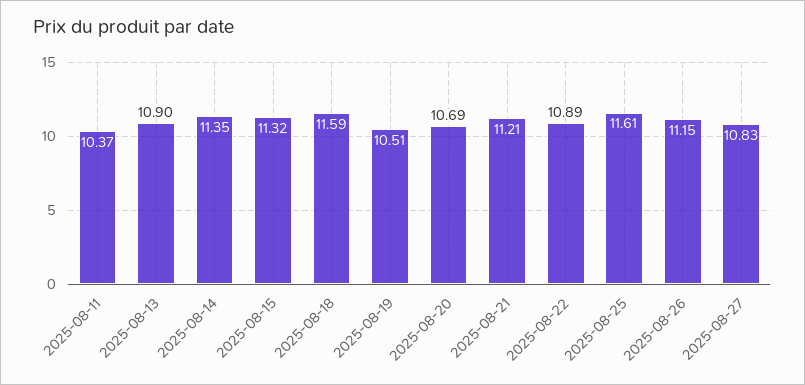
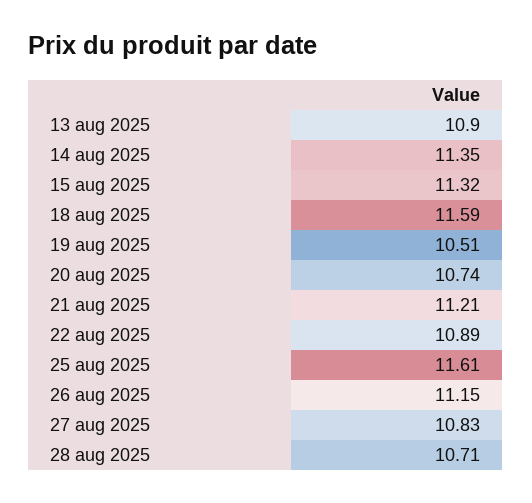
2025-08-11: 10.37 -> none
2025-08-20: 10.69 -> 10.74
28 aug 2025: none -> 10.71

